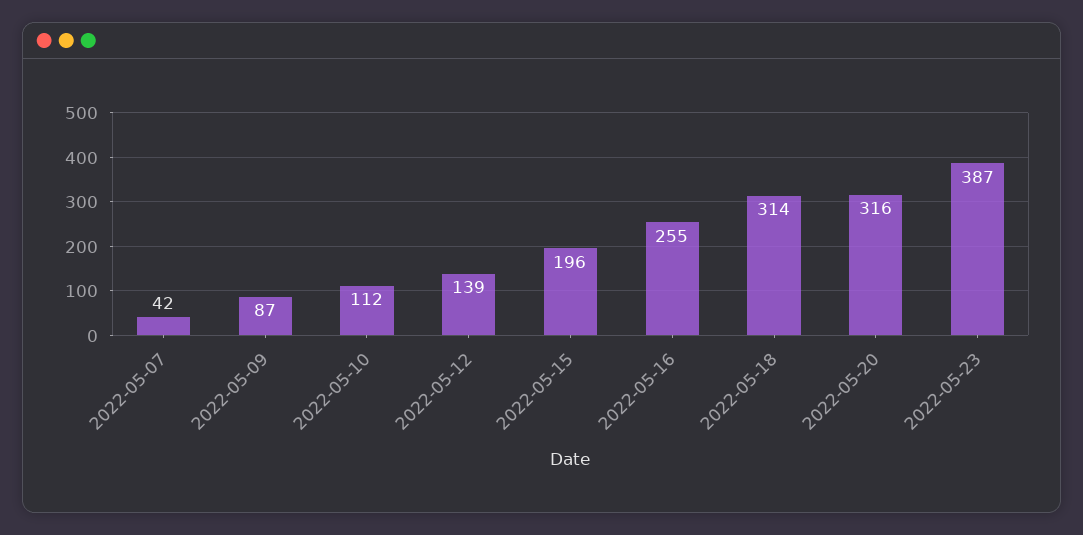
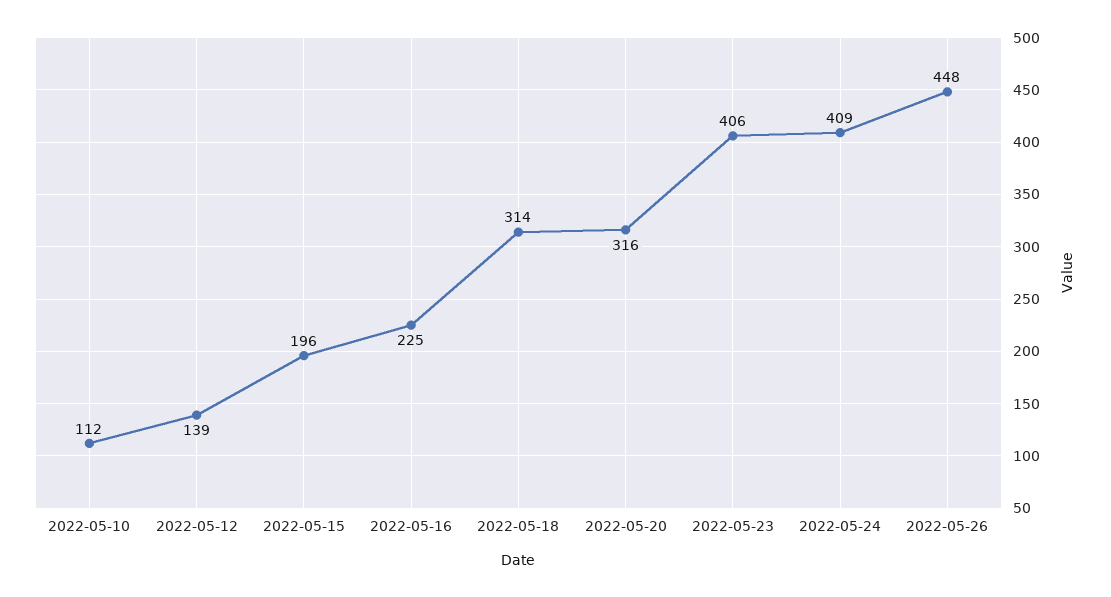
2022-05-07: 42 -> none
2022-05-09: 87 -> none
2022-05-16: 255 -> 225
2022-05-23: 387 -> 406
2022-05-24: none -> 409
2022-05-26: none -> 448

